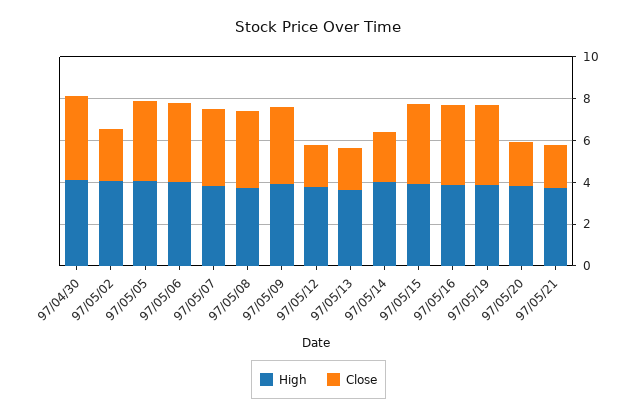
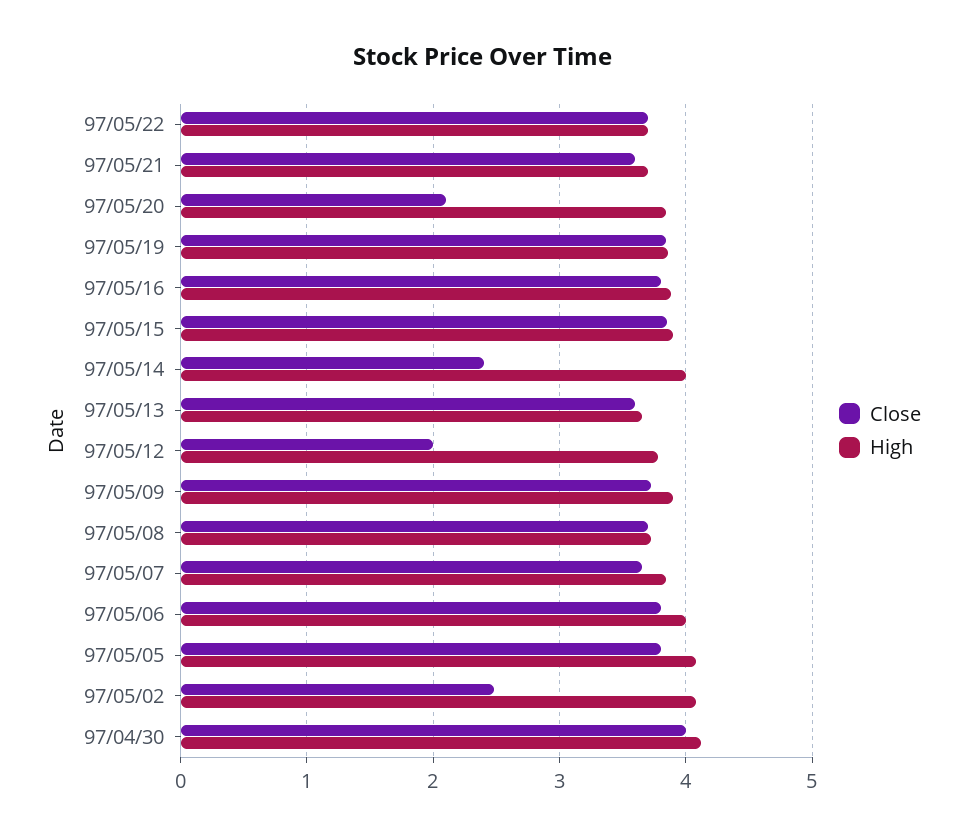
Close, 97/05/13: 2 -> 3.6
Close, 97/05/21: 2 -> 3.6
Close, 97/05/22: none -> 3.7
High, 97/05/22: none -> 3.7

